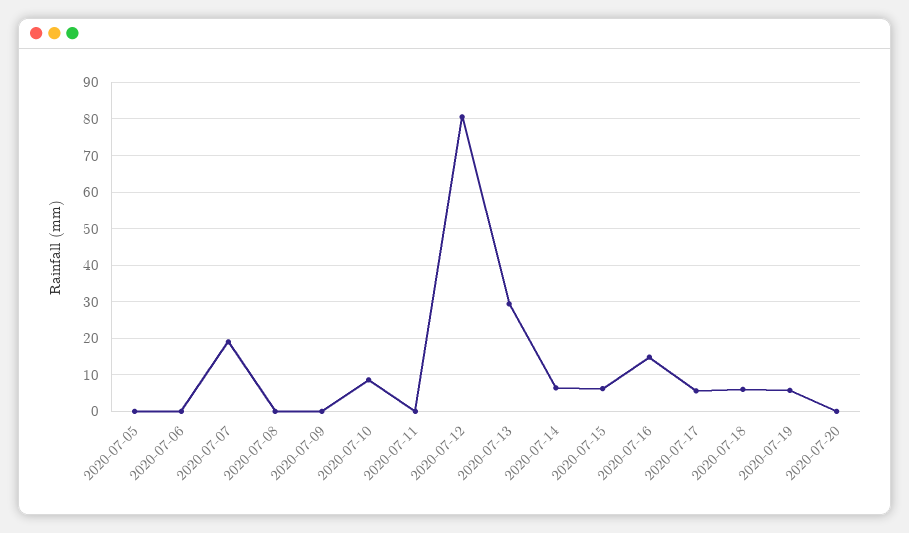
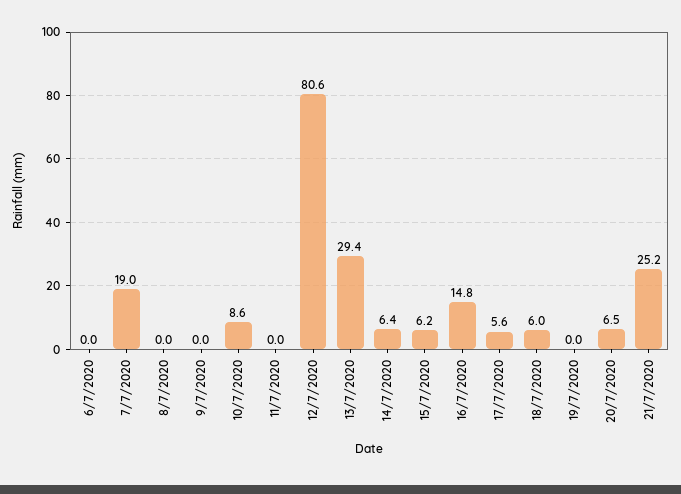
2020-07-05: 0 -> none
2020-07-19: 6 -> 0
2020-07-20: 0 -> 6.5
21/7/2020: none -> 25.2

